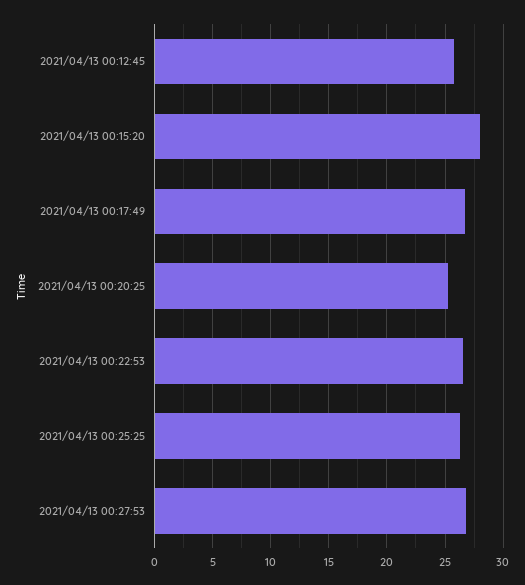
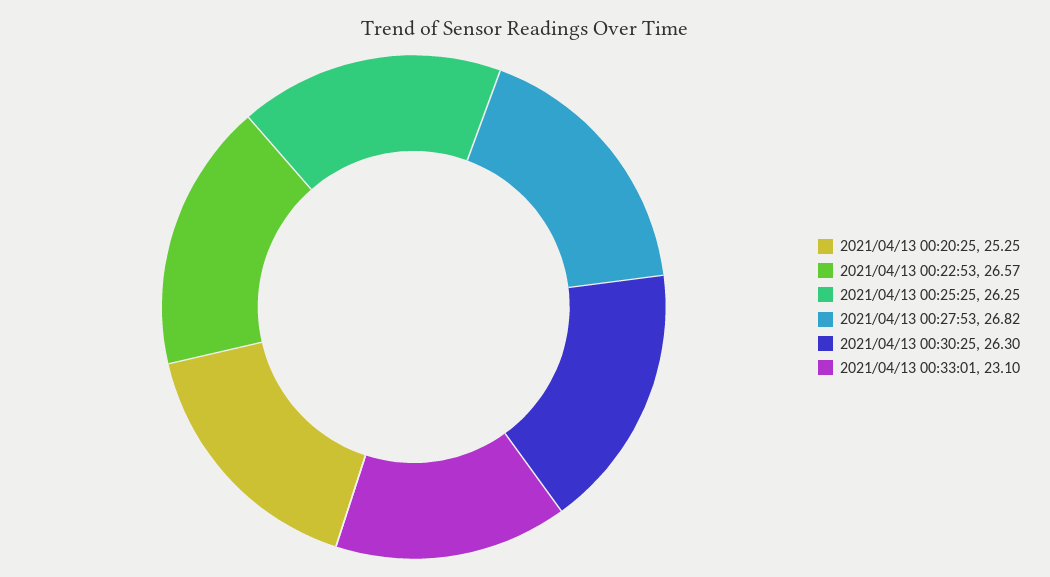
2021/04/13 00:12:45: 26 -> none
2021/04/13 00:15:20: 28 -> none
2021/04/13 00:17:49: 27 -> none
2021/04/13 00:30:25: none -> 26.3
2021/04/13 00:33:01: none -> 23.1

